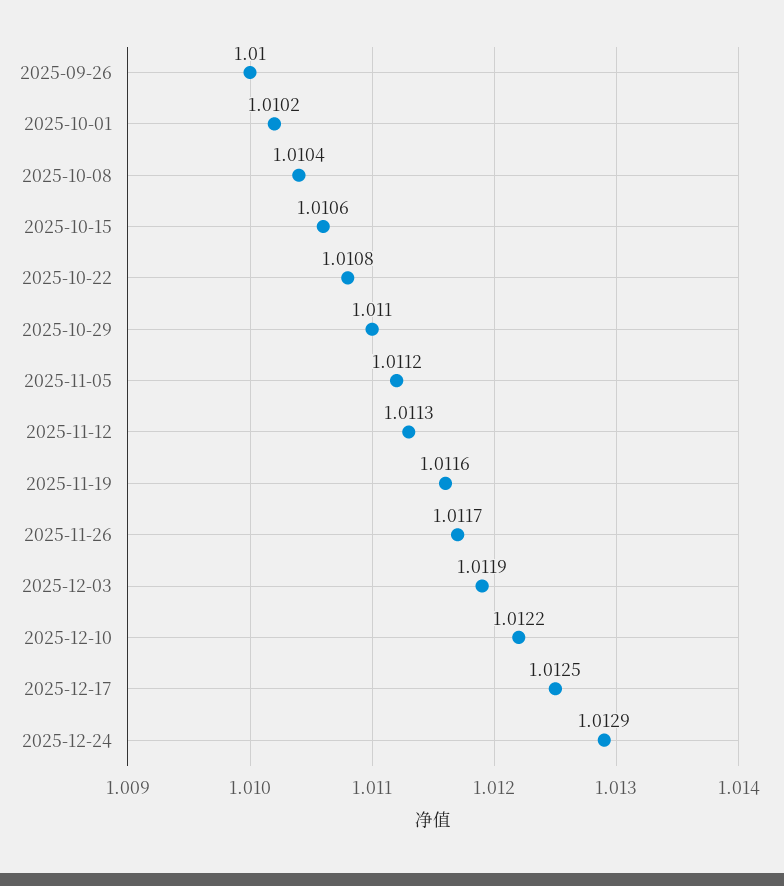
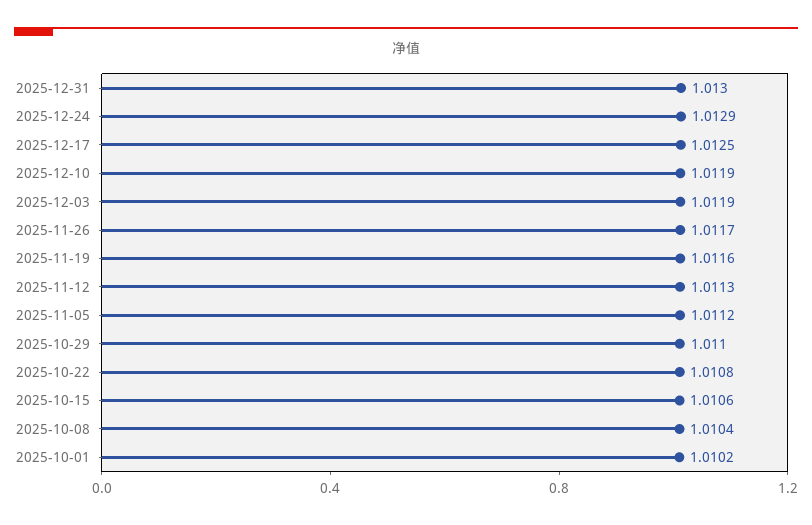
2025-09-26: 1.01 -> none
2025-12-10: 1.0122 -> 1.0119
2025-12-31: none -> 1.013

